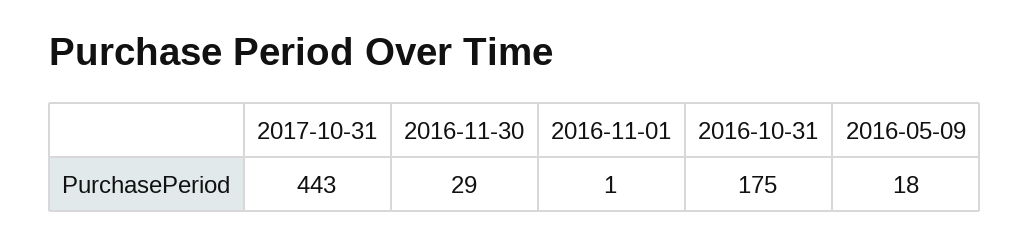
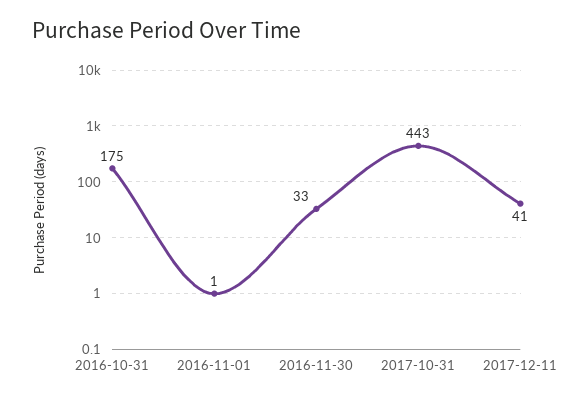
2016-11-30: 29 -> 33
2016-05-09: 18 -> none
2017-12-11: none -> 41

